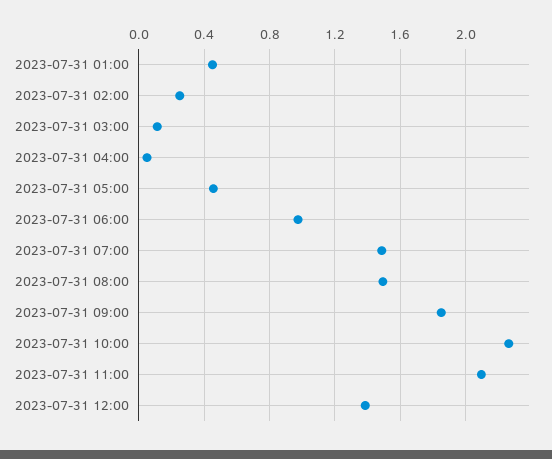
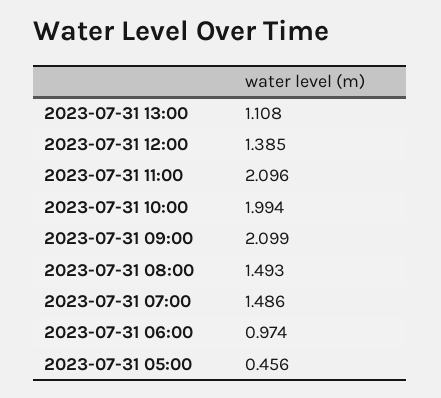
2023-07-31 01:00: 0.45 -> none
2023-07-31 02:00: 0.25 -> none
2023-07-31 03:00: 0.1 -> none
2023-07-31 04:00: 0.05 -> none
2023-07-31 09:00: 1.85 -> 2.099
2023-07-31 10:00: 2.25 -> 1.994
2023-07-31 13:00: none -> 1.108

